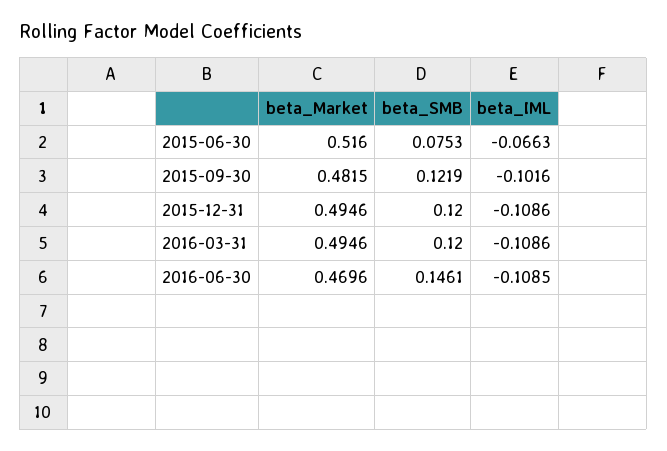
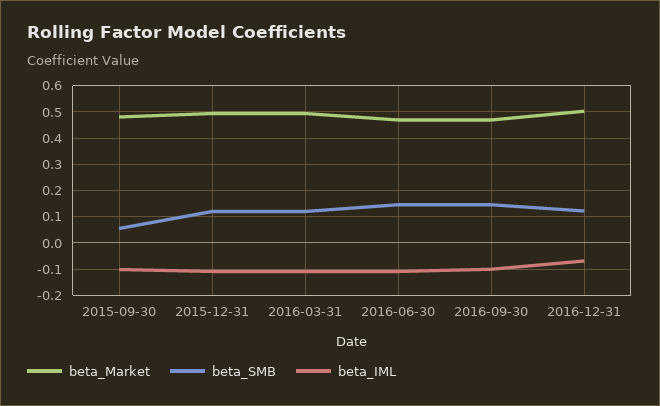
beta_Market, 2015-06-30: 0.516 -> none
beta_SMB, 2015-06-30: 0.0753 -> none
beta_IML, 2015-06-30: -0.0663 -> none
beta_SMB, 2015-09-30: 0.1219 -> 0.05
beta_Market, 2016-09-30: none -> 0.475
beta_SMB, 2016-09-30: none -> 0.15
beta_IML, 2016-09-30: none -> -0.1
beta_Market, 2016-12-31: none -> 0.5
beta_SMB, 2016-12-31: none -> 0.125
beta_IML, 2016-12-31: none -> -0.075

